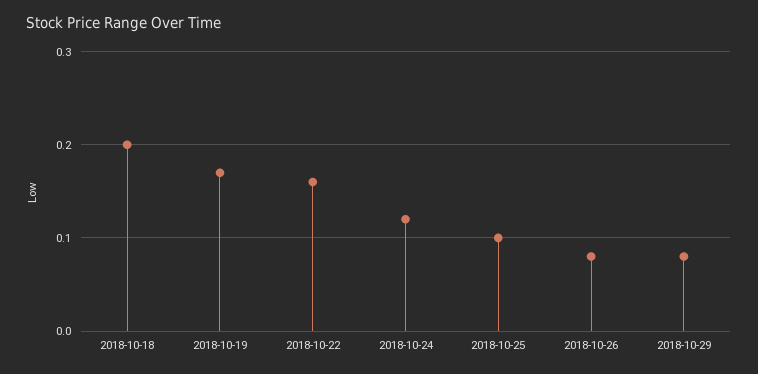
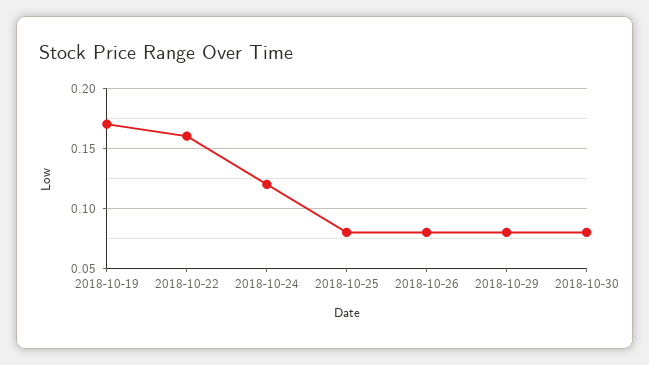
2018-10-18: 0.2 -> none
2018-10-25: 0.1 -> 0.08
2018-10-30: none -> 0.08

